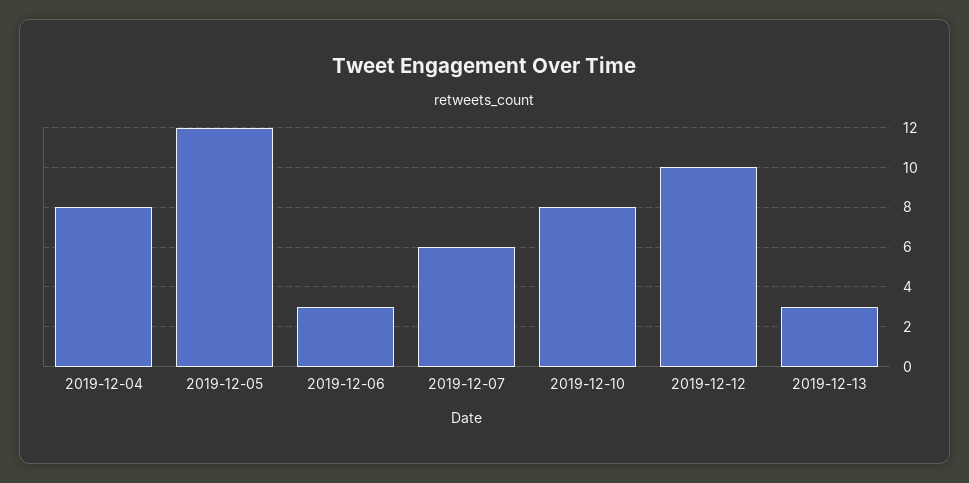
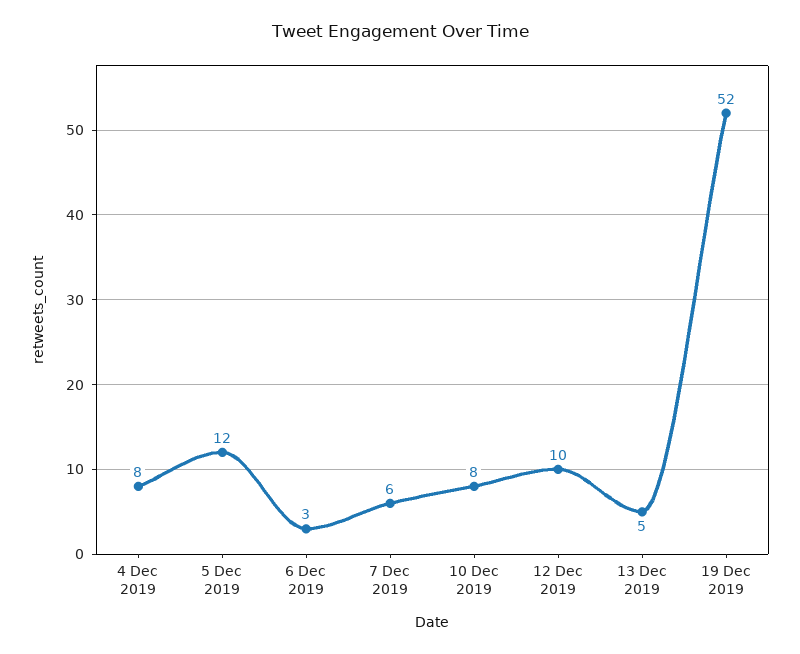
2019-12-13: 3 -> 5
19 Dec 2019: none -> 52

